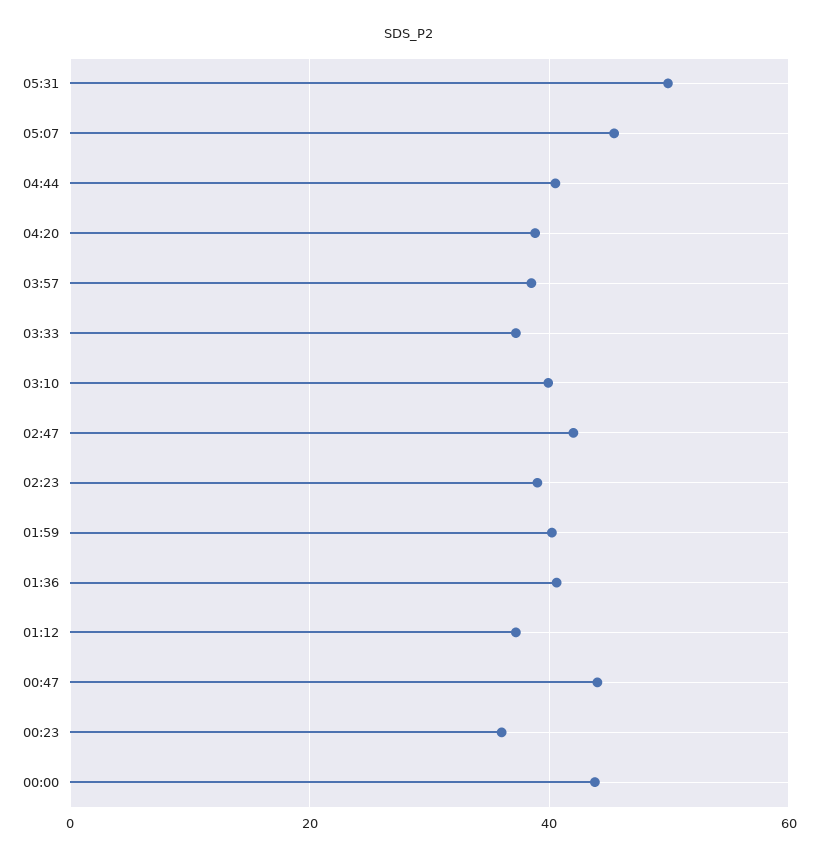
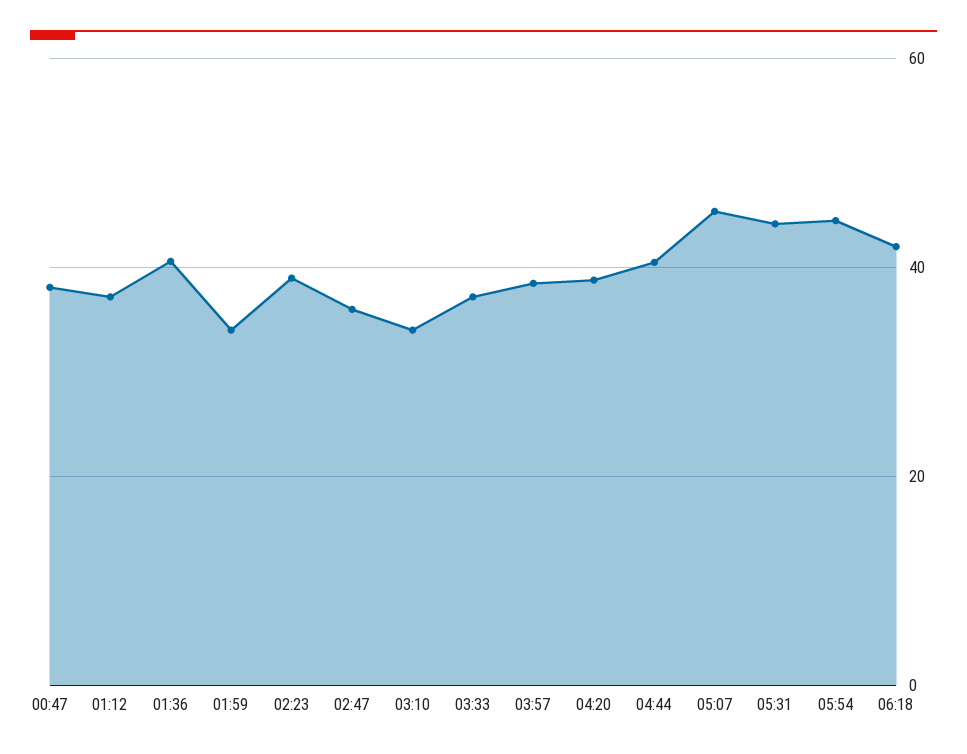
05:31: 50 -> 44
03:10: 40 -> 34
02:47: 42 -> 36
01:59: 40 -> 34
00:47: 44 -> 38
00:23: 36 -> none
00:00: 44 -> none
05:54: none -> 44
06:18: none -> 42

